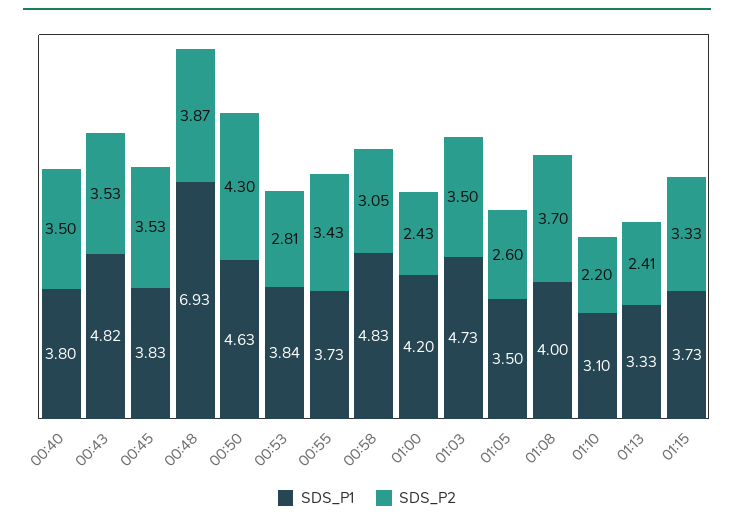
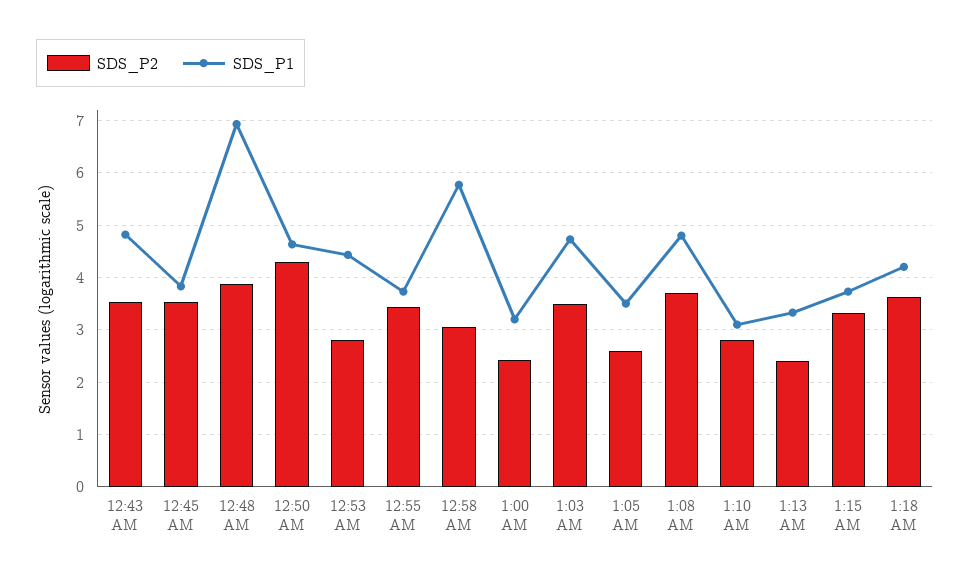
SDS_P1, 00:40: 3.8 -> none
SDS_P2, 00:40: 3.5 -> none
SDS_P1, 00:53: 3.84 -> 4.4
SDS_P1, 00:58: 4.83 -> 5.8
SDS_P1, 01:00: 4.2 -> 3.2
SDS_P1, 01:08: 4 -> 4.8
SDS_P2, 01:10: 2.2 -> 2.8
SDS_P2, 1:18 AM: none -> 3.6
SDS_P1, 1:18 AM: none -> 4.2

